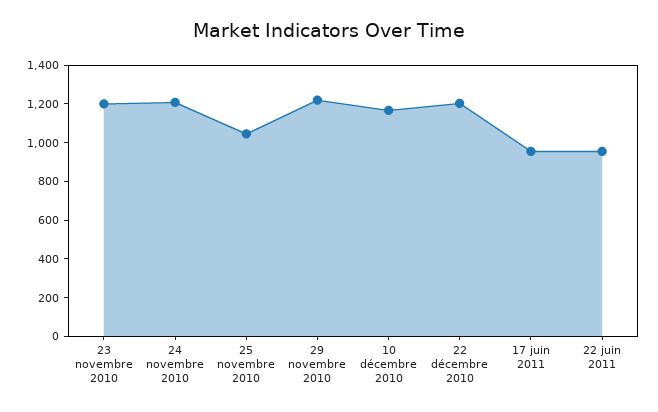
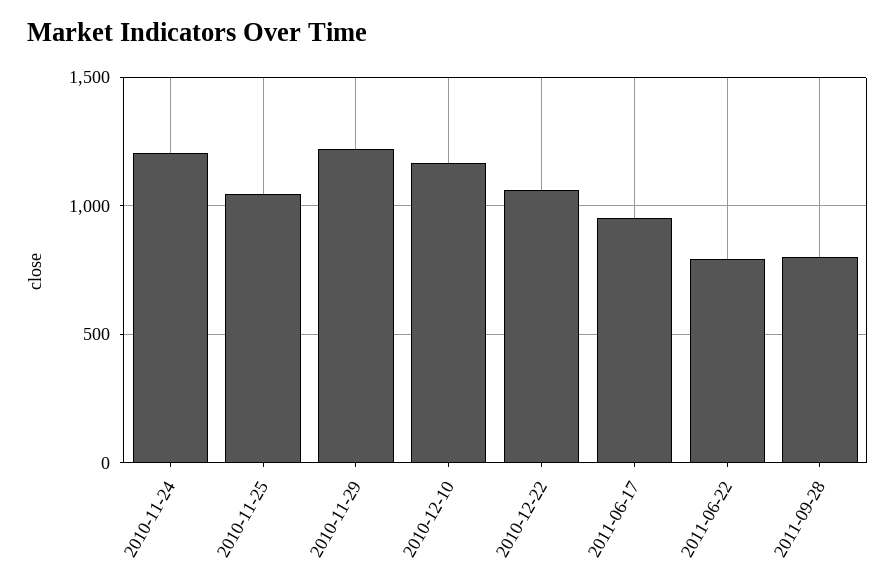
23 novembre 2010: 1200 -> none
22 décembre 2010: 1200 -> 1050
22 juin 2011: 950 -> 800
2011-09-28: none -> 800

